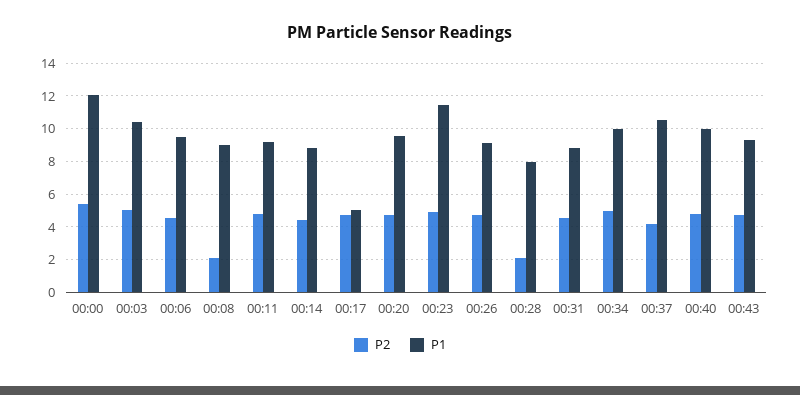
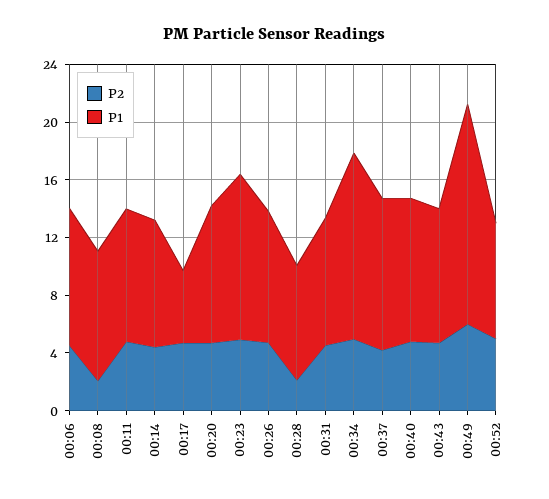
P2, 00:00: 5.5 -> none
P1, 00:00: 12 -> none
P2, 00:03: 5 -> none
P1, 00:03: 10.5 -> none
P1, 00:34: 10 -> 13
P2, 00:49: none -> 6
P1, 00:49: none -> 15
P2, 00:52: none -> 5
P1, 00:52: none -> 8

